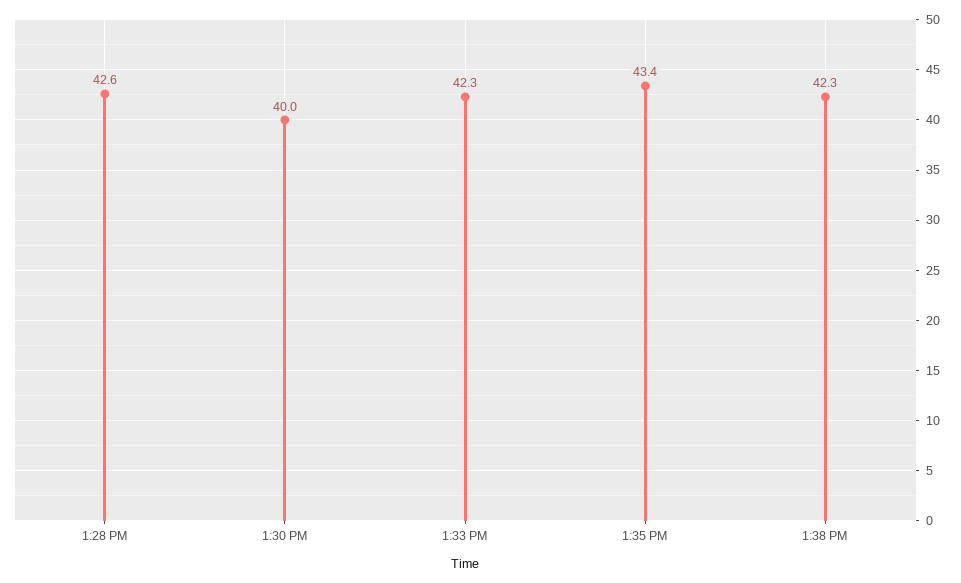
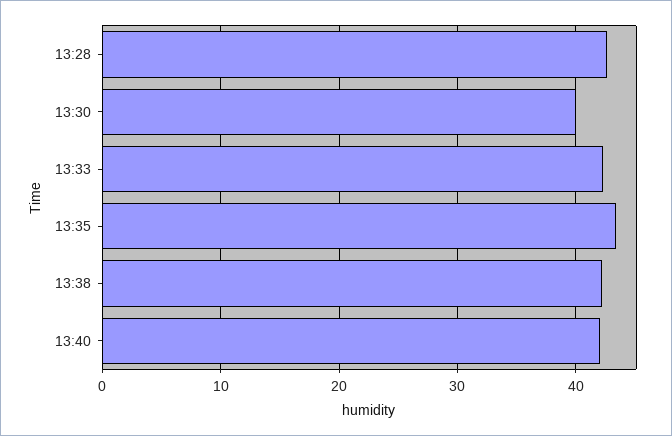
13:40: none -> 42

